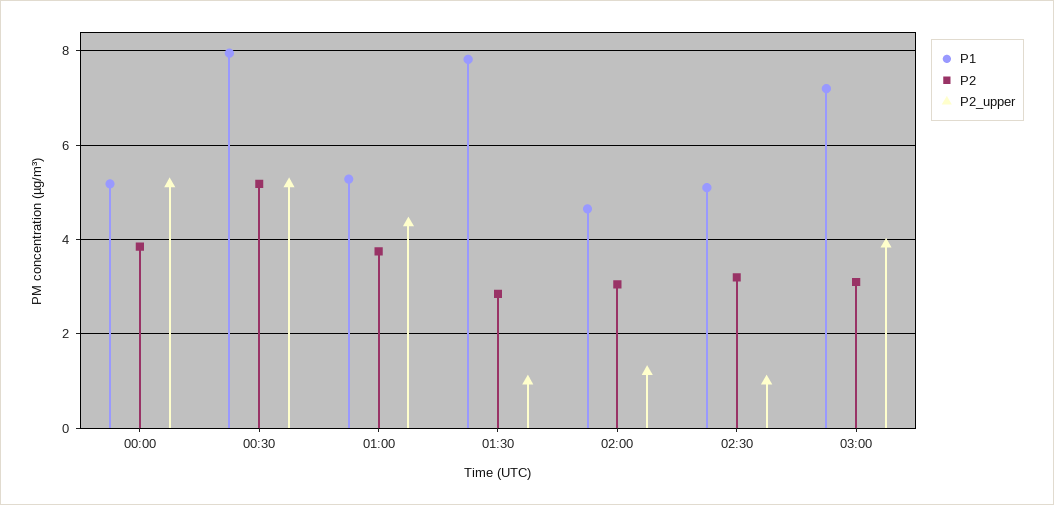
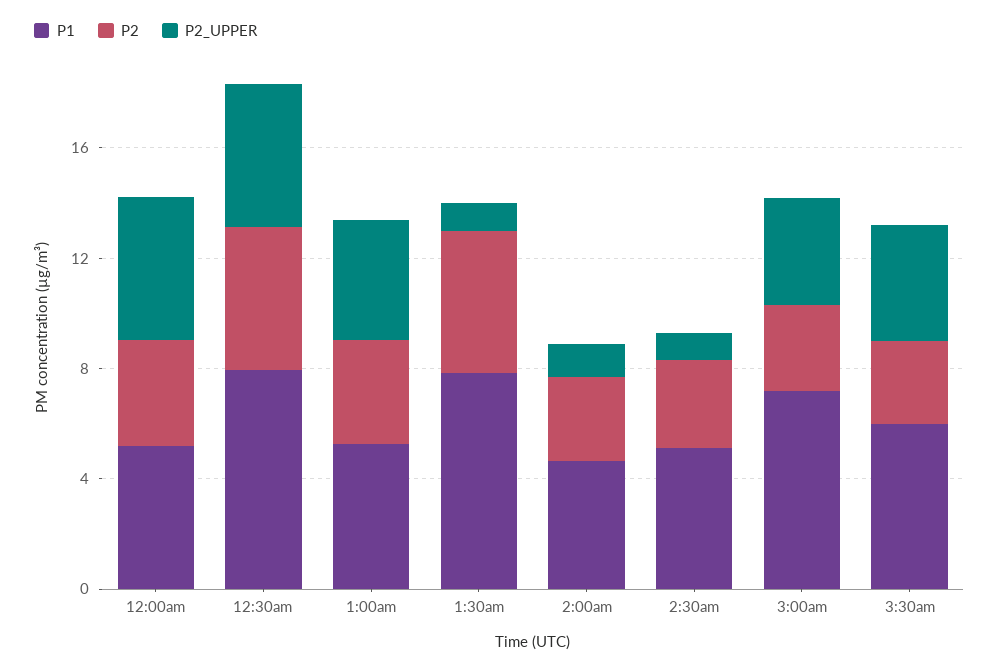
P2, 01:30: 2.8 -> 5
P1, 3:30am: none -> 6
P2, 3:30am: none -> 3
P2_upper, 3:30am: none -> 4

